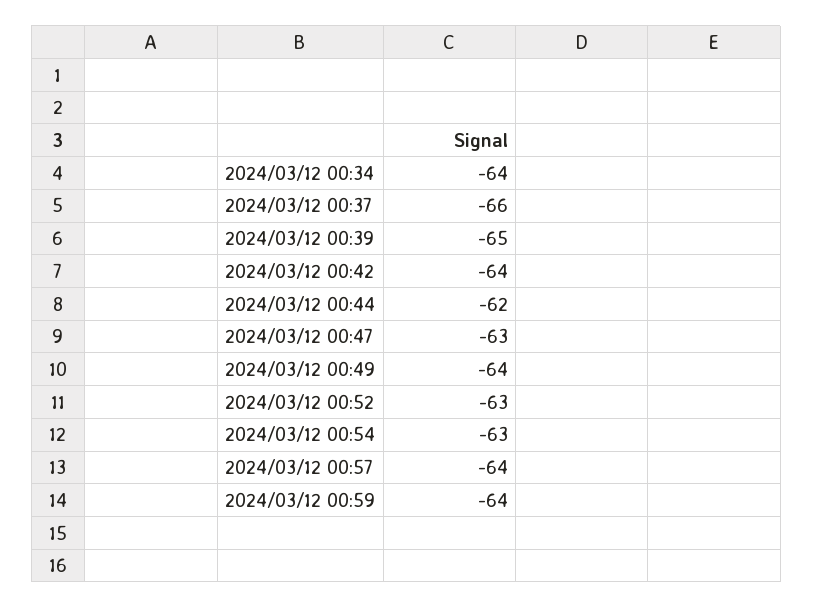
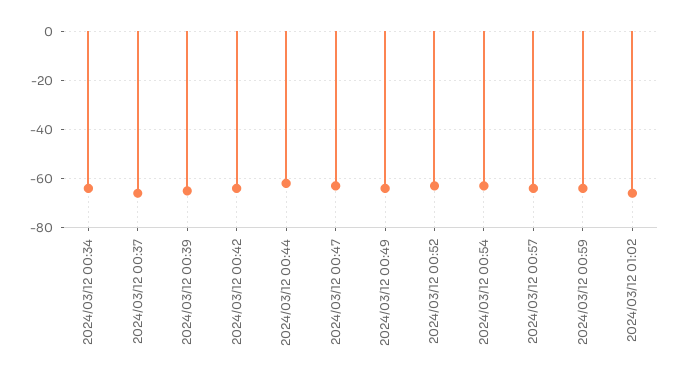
2024/03/12 01:02: none -> -65

